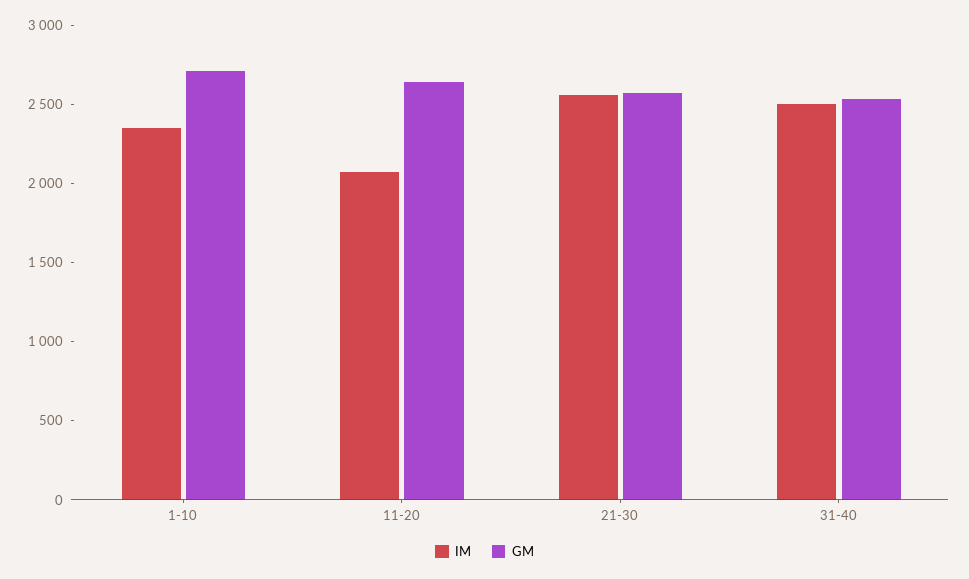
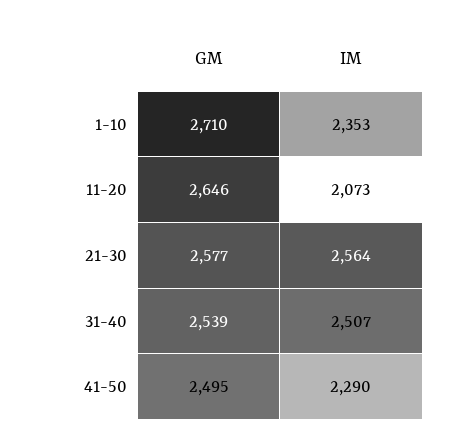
GM, 41-50: none -> 2495
IM, 41-50: none -> 2290

